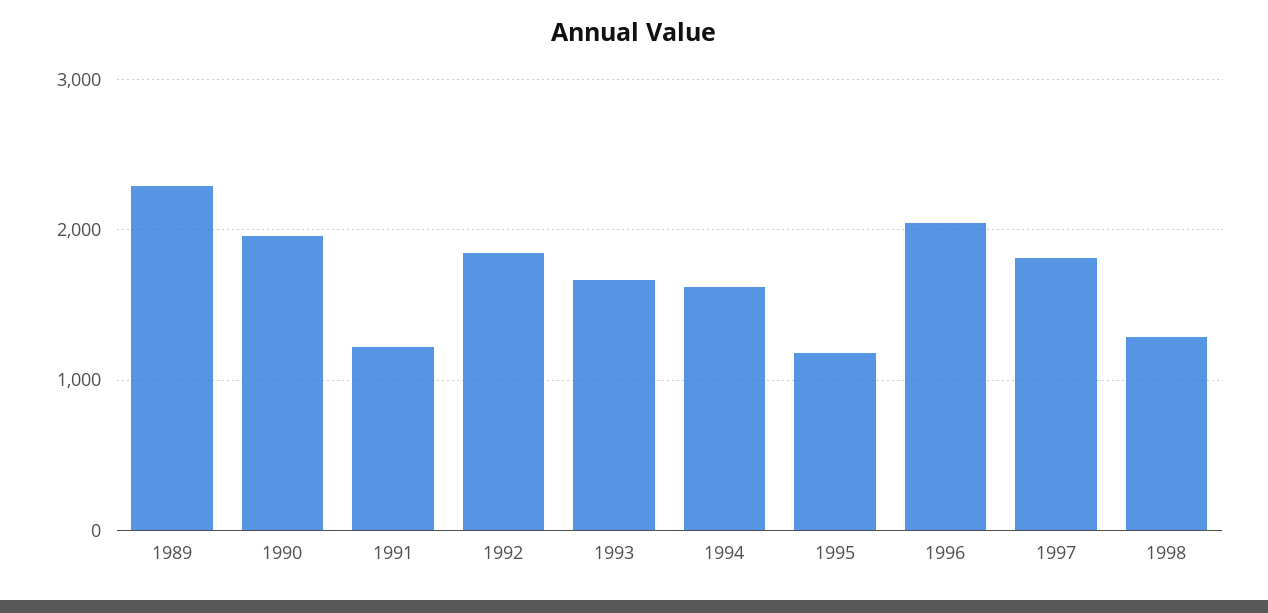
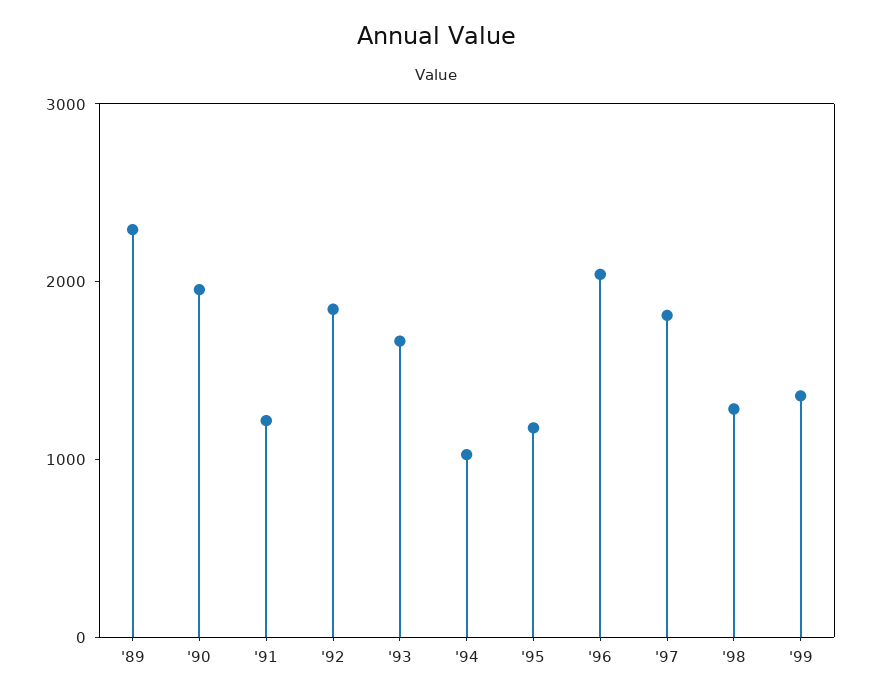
1994: 1600 -> 1000
'99: none -> 1400

